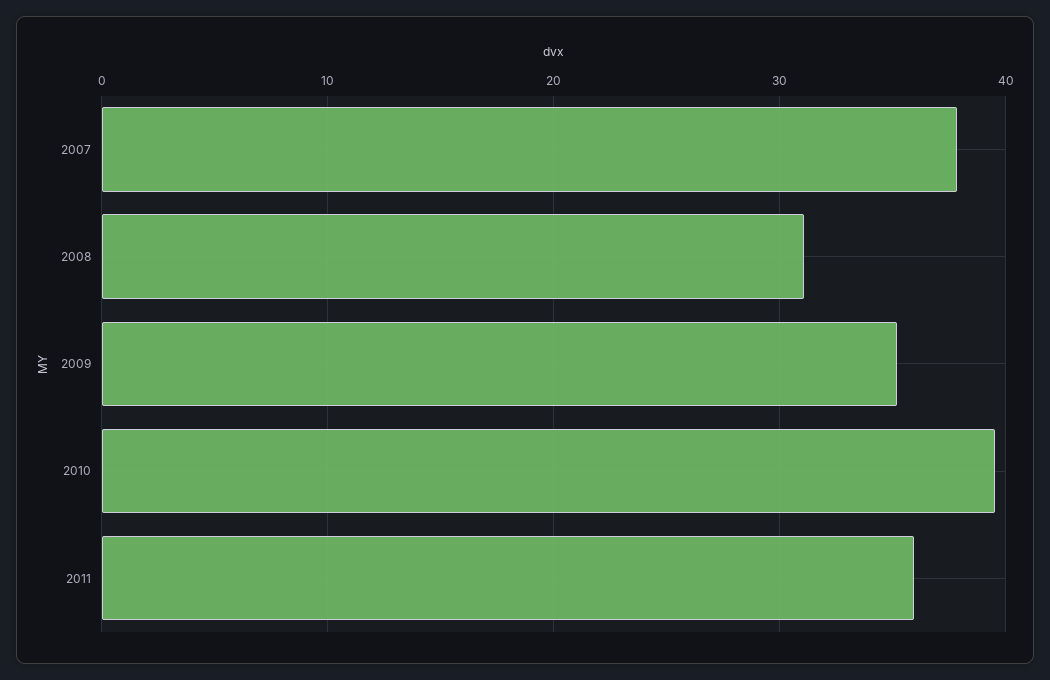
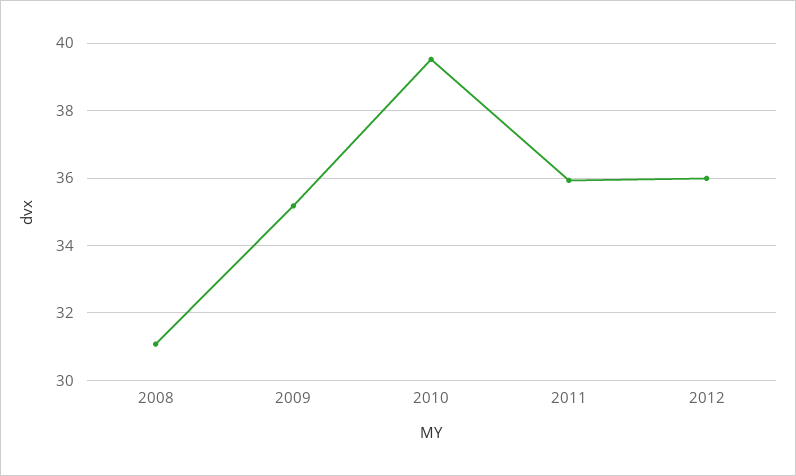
2007: 38 -> none
2012: none -> 36

